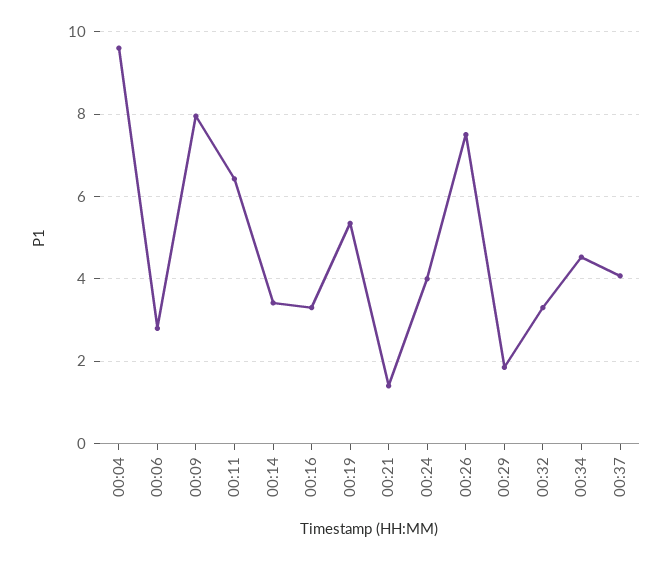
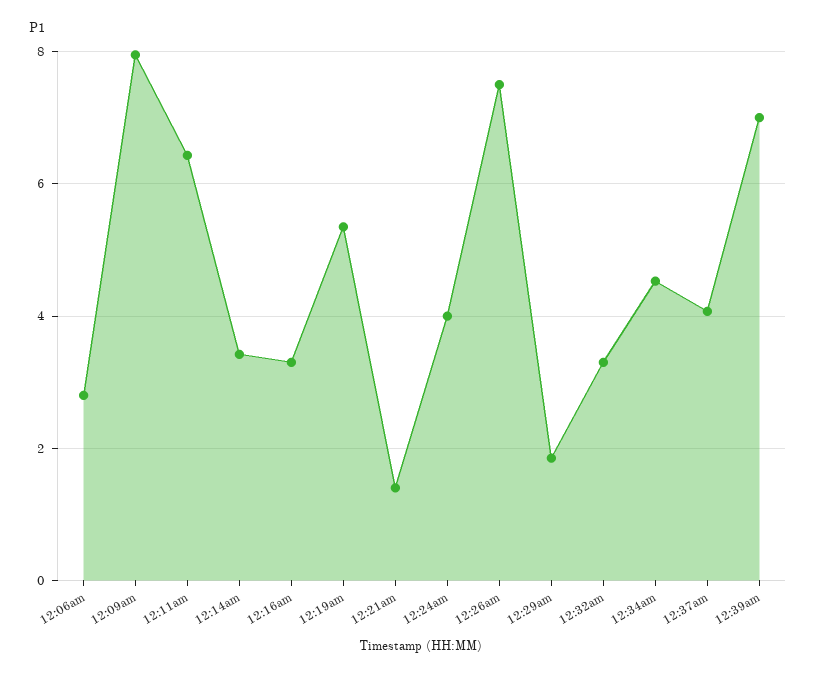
00:04: 9.6 -> none
12:39am: none -> 7

